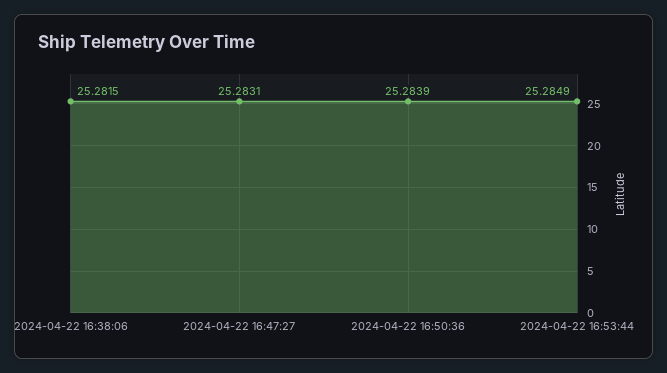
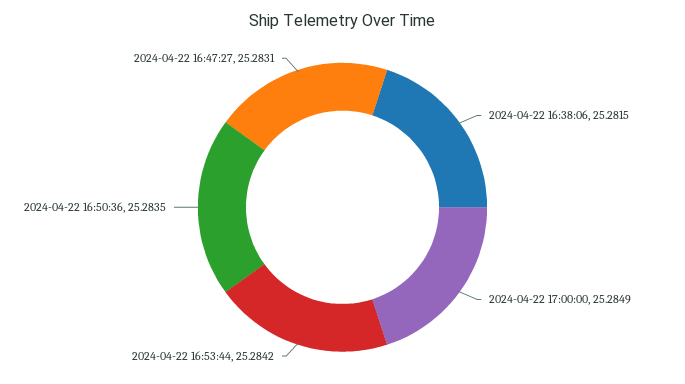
2024-04-22 16:50:36: 25.2839 -> 25.2835
2024-04-22 16:53:44: 25.2849 -> 25.2842
2024-04-22 17:00:00: none -> 25.2849

